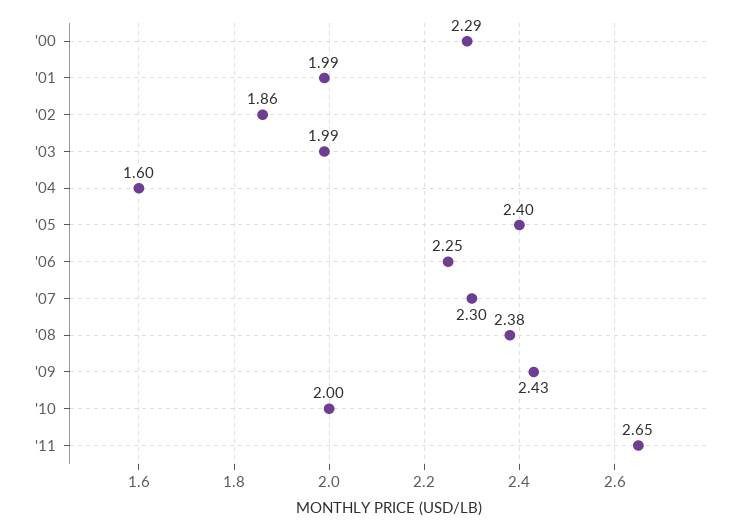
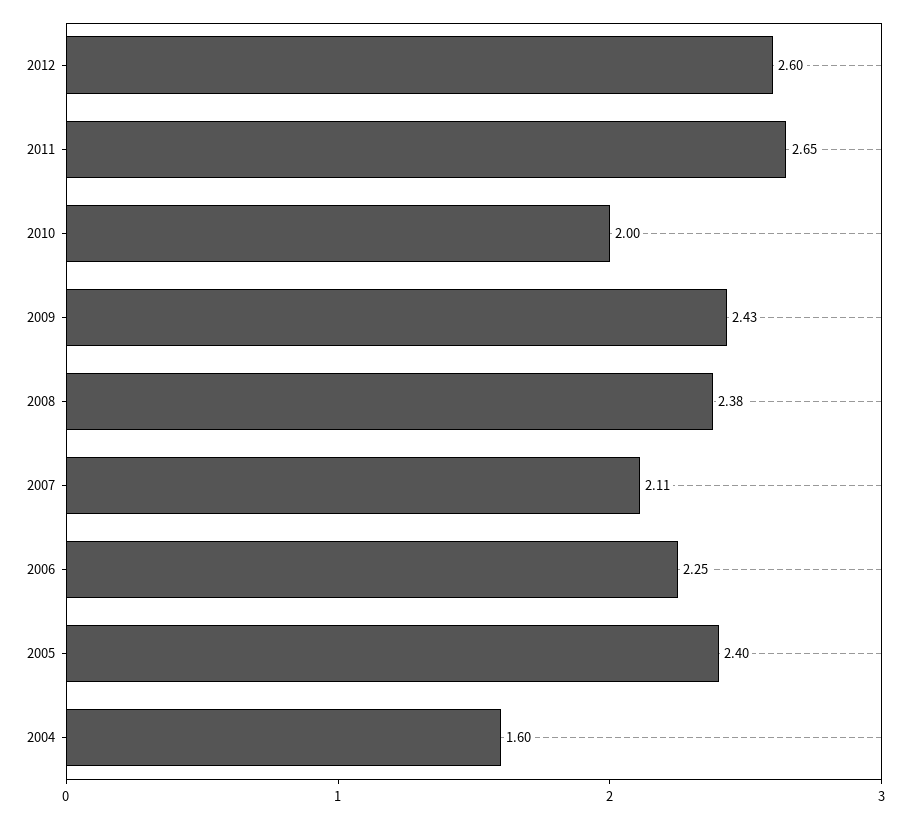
'00: 2.29 -> none
'01: 1.99 -> none
'02: 1.86 -> none
'03: 1.99 -> none
'07: 2.3 -> 2.11
2012: none -> 2.6

